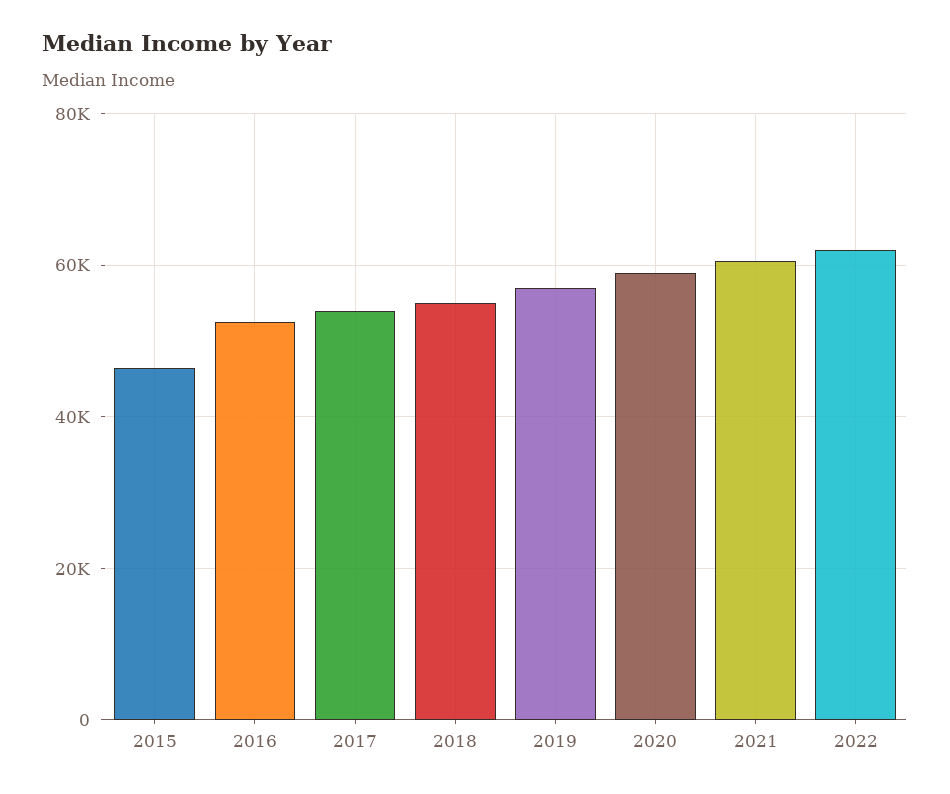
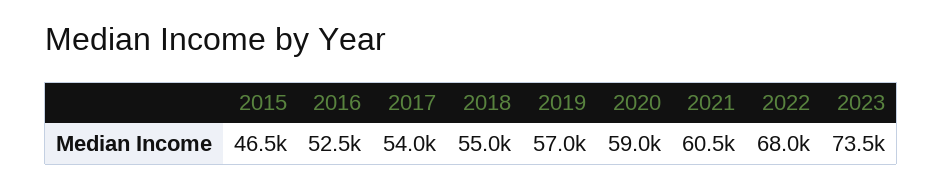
2022: 62000 -> 68000
2023: none -> 73500

